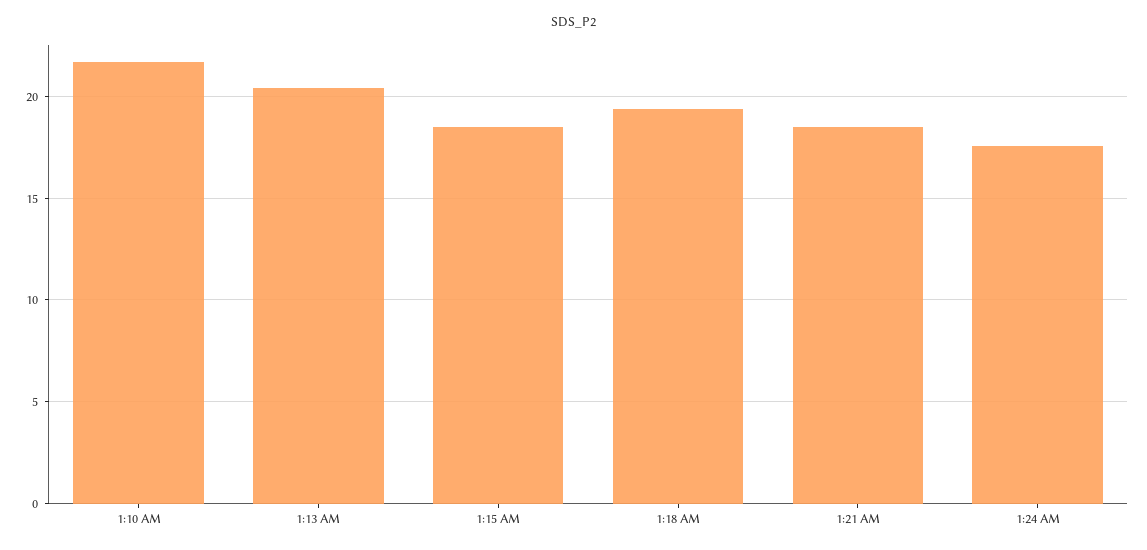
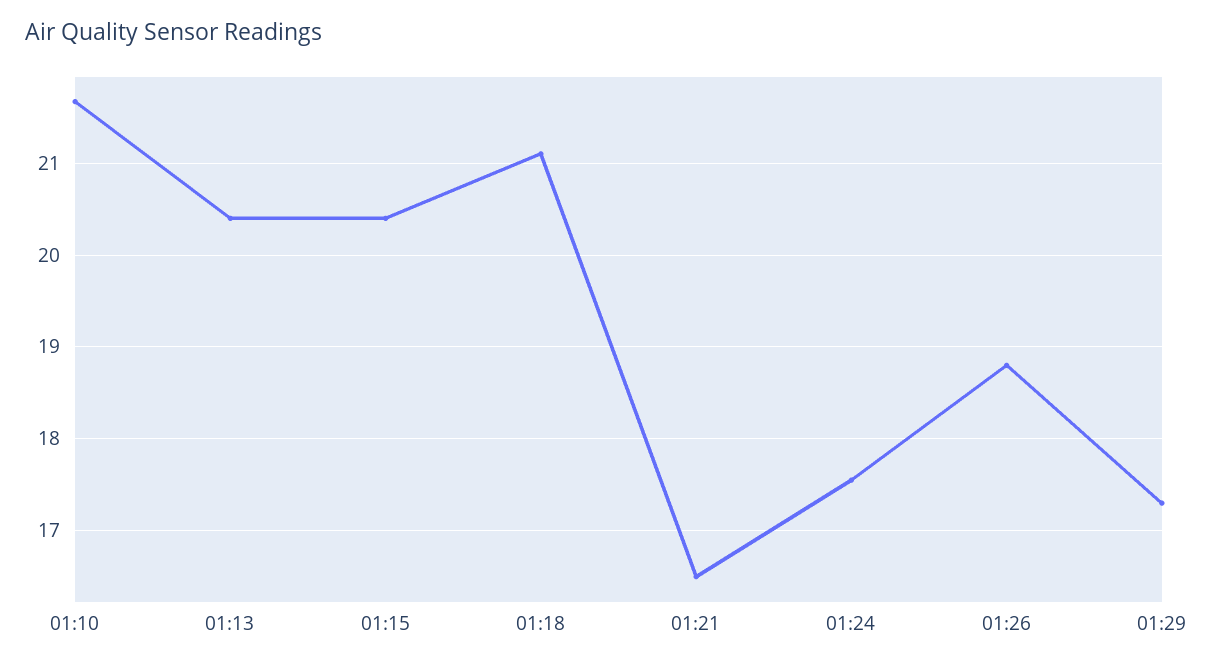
1:15 AM: 18.5 -> 20.4
1:18 AM: 19.5 -> 21.1
1:21 AM: 18.5 -> 16.5
01:26: none -> 18.8
01:29: none -> 17.3

